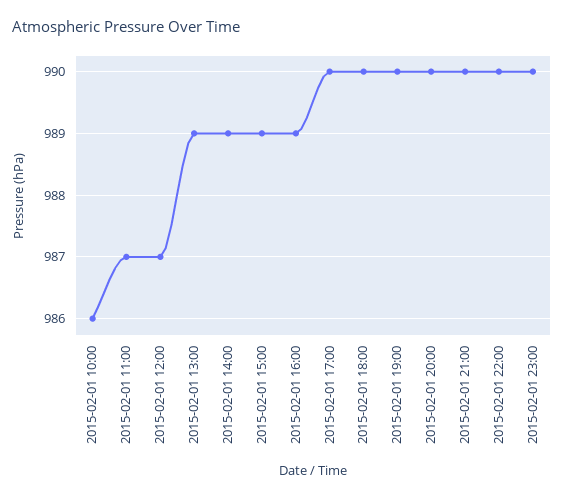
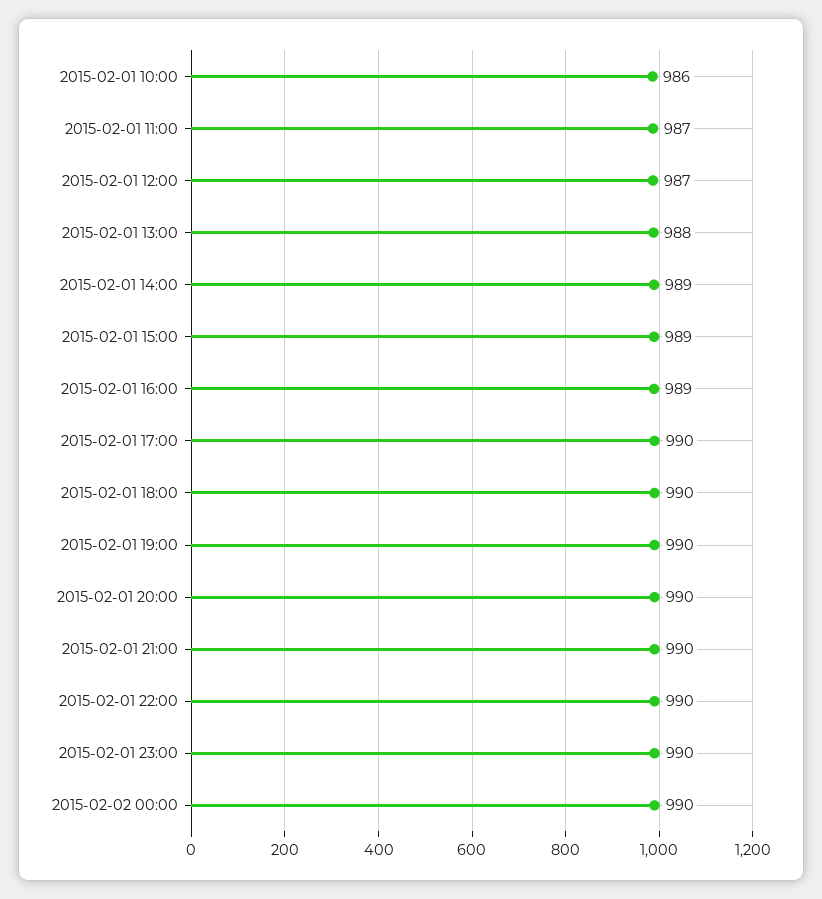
2015-02-01 13:00: 989 -> 988
2015-02-02 00:00: none -> 990

